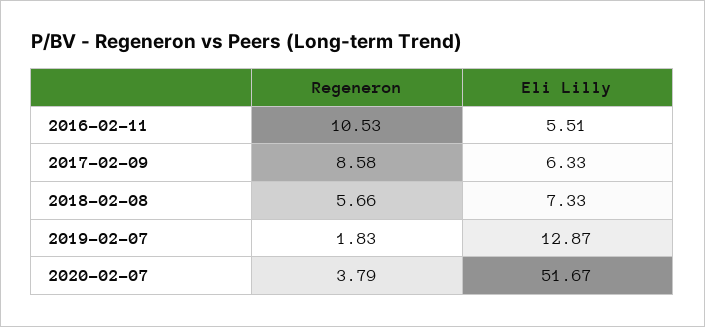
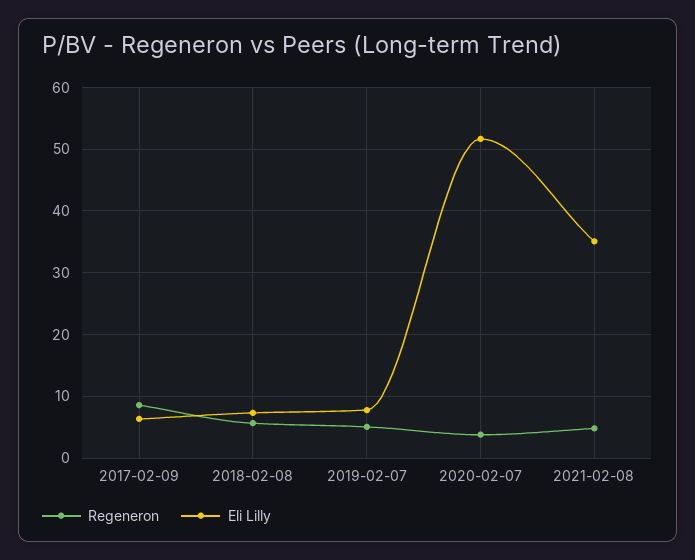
Regeneron, 2016-02-11: 10.53 -> none
Eli Lilly, 2016-02-11: 5.51 -> none
Regeneron, 2019-02-07: 1.83 -> 5
Eli Lilly, 2019-02-07: 12.87 -> 8
Regeneron, 2021-02-08: none -> 5
Eli Lilly, 2021-02-08: none -> 35

